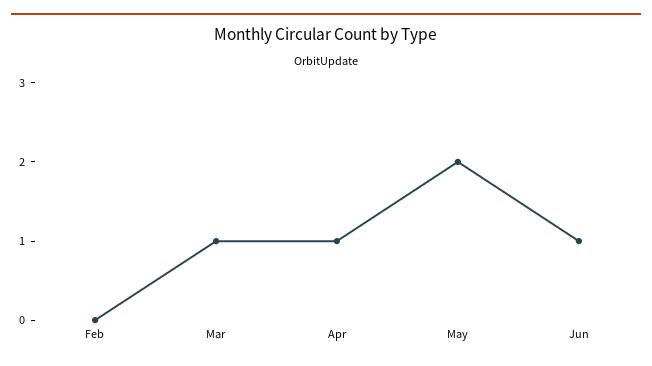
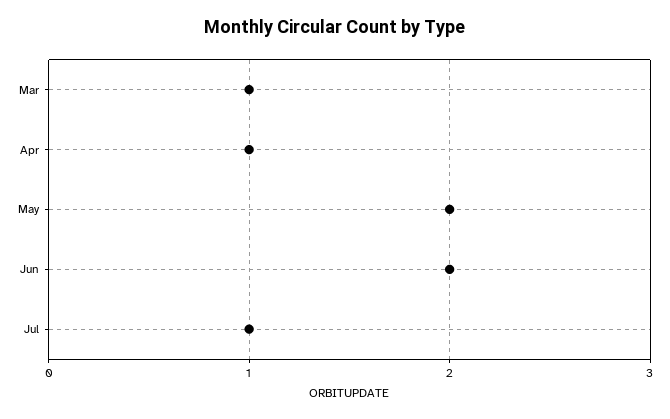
Feb: 0 -> none
Jun: 1 -> 2
Jul: none -> 1

